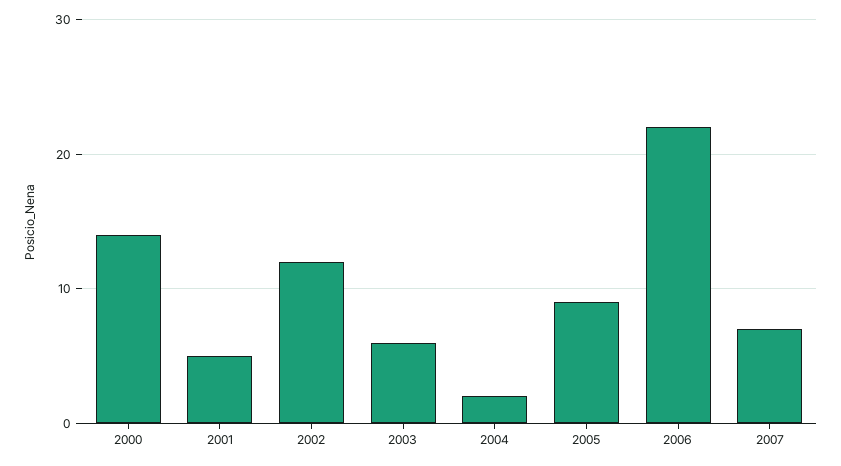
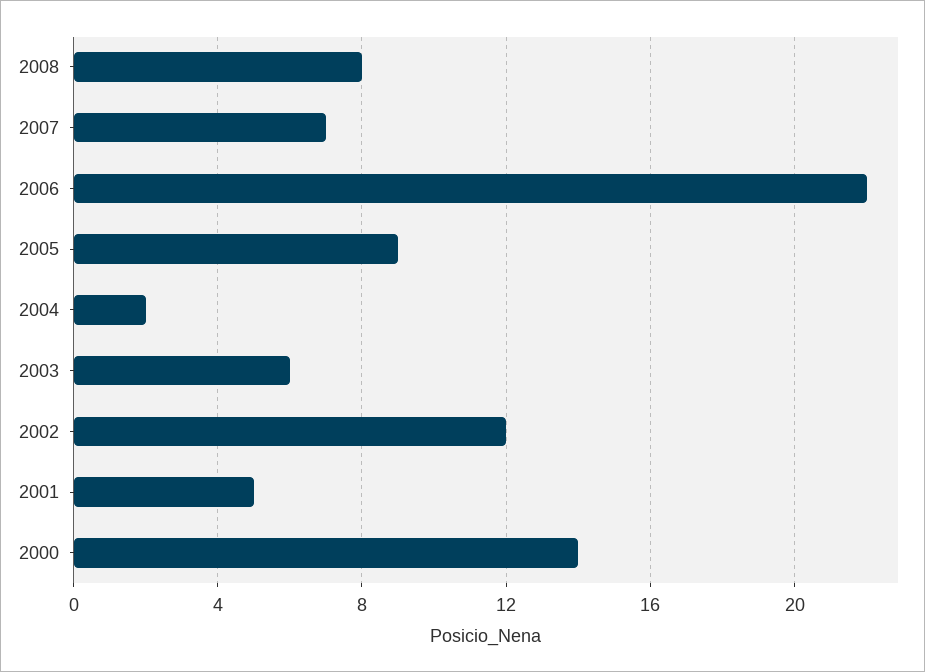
2008: none -> 8

